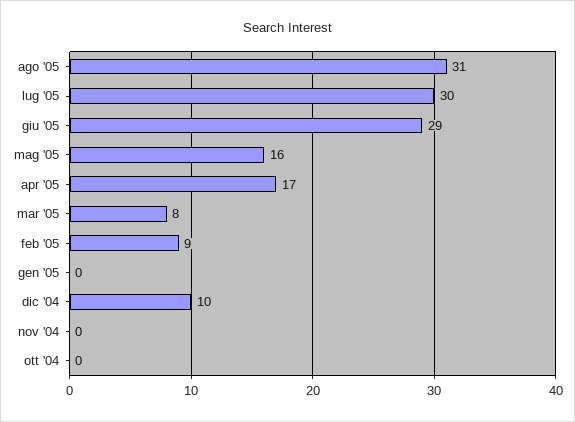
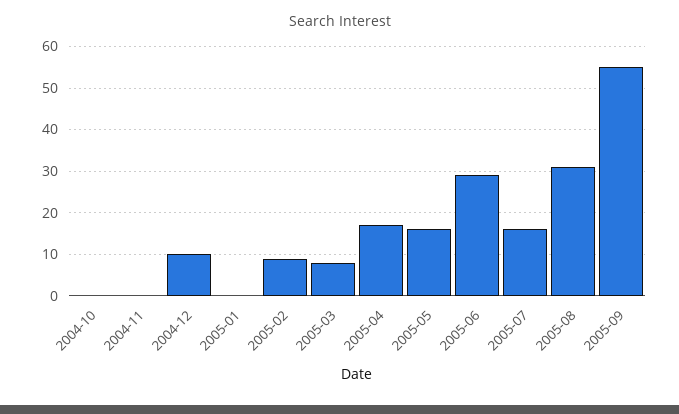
lug '05: 30 -> 15
2005-09: none -> 55

